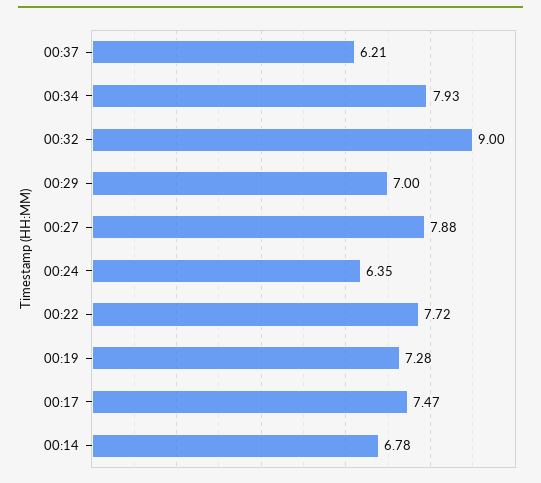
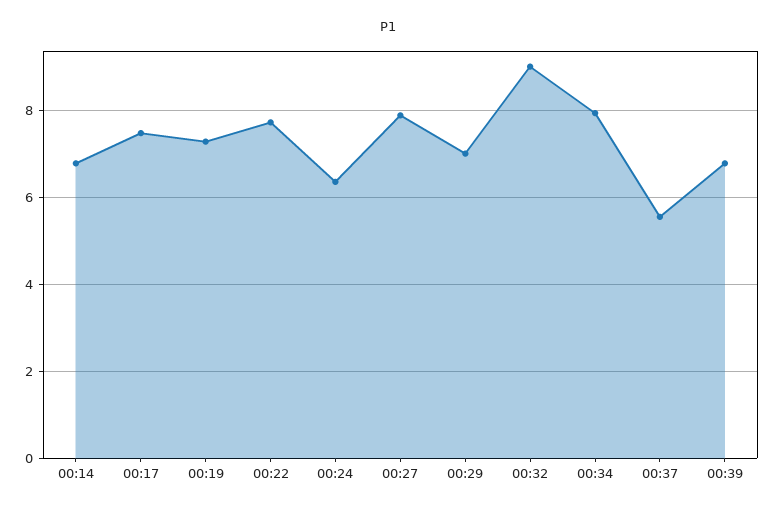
00:37: 6.21 -> 5.6
00:39: none -> 6.8

